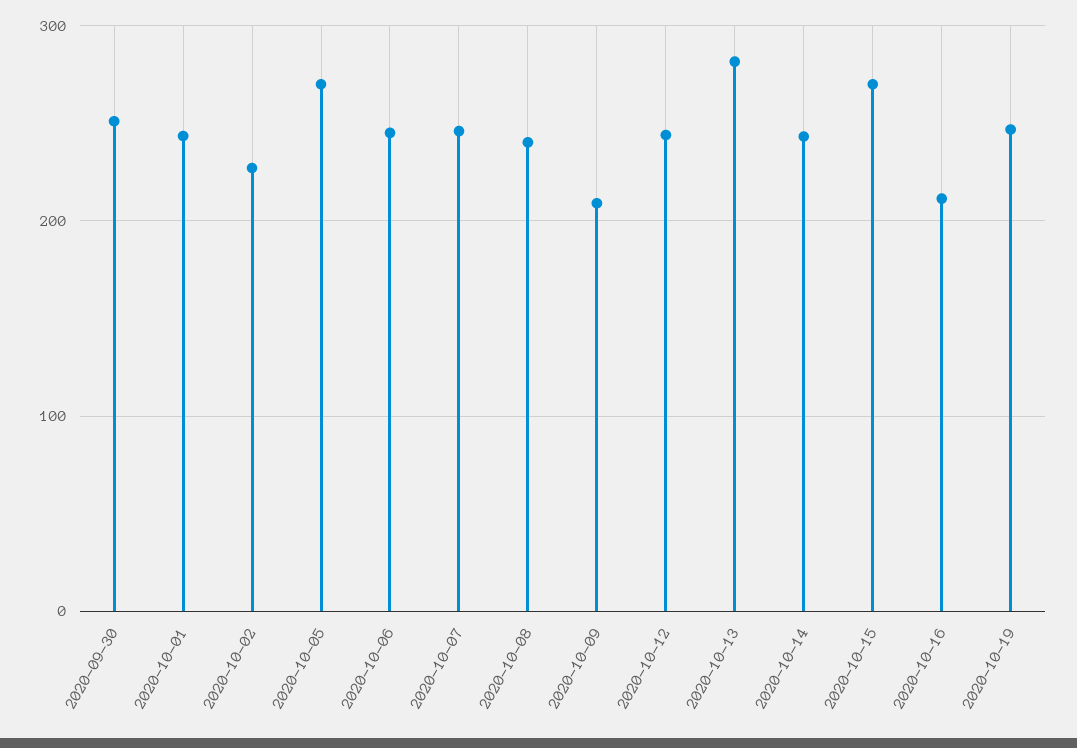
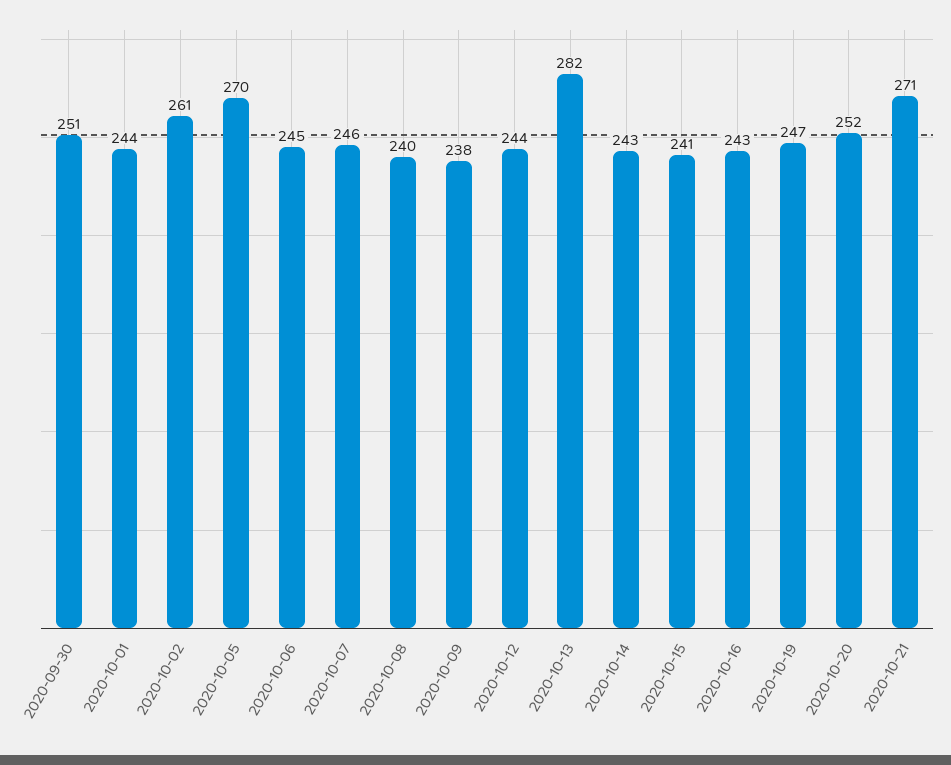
2020-10-02: 230 -> 261
2020-10-09: 210 -> 238
2020-10-15: 270 -> 241
2020-10-16: 210 -> 243
2020-10-20: none -> 252
2020-10-21: none -> 271

